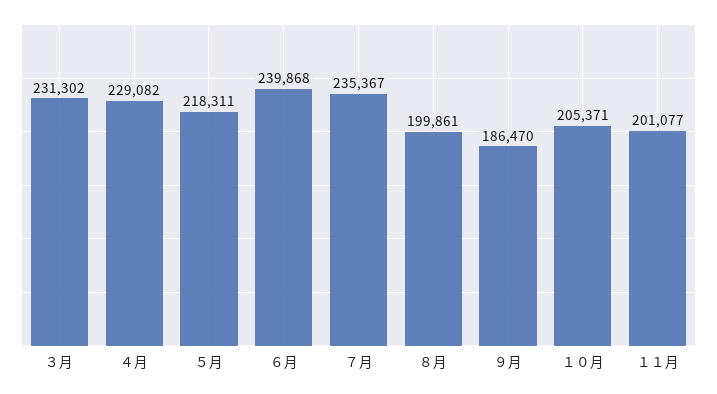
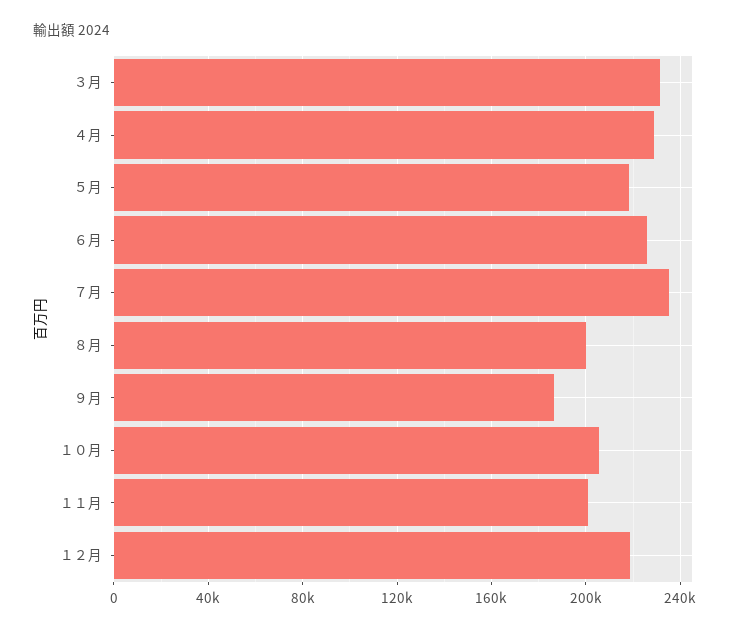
６月: 239868 -> 225000
１２月: none -> 220000

